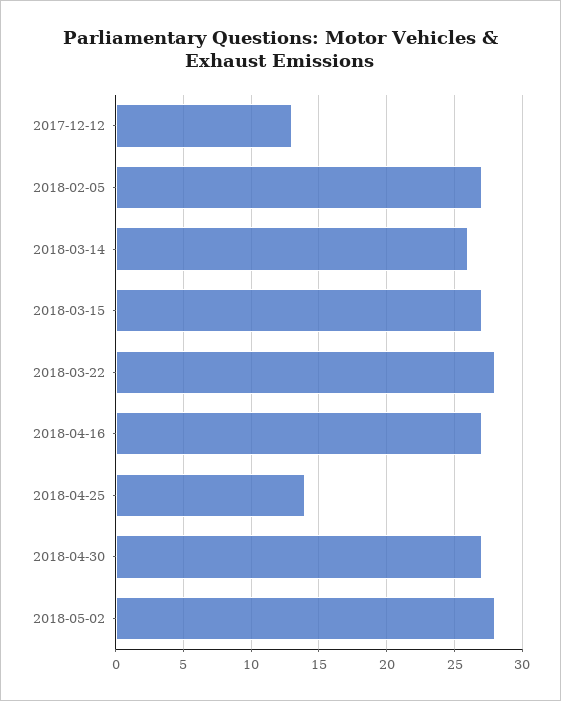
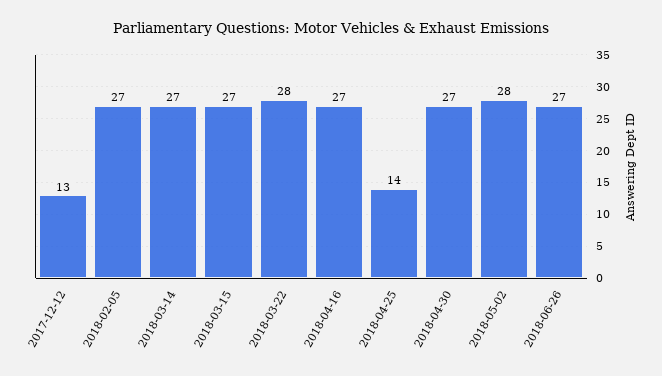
2018-03-14: 26 -> 27
2018-06-26: none -> 27

